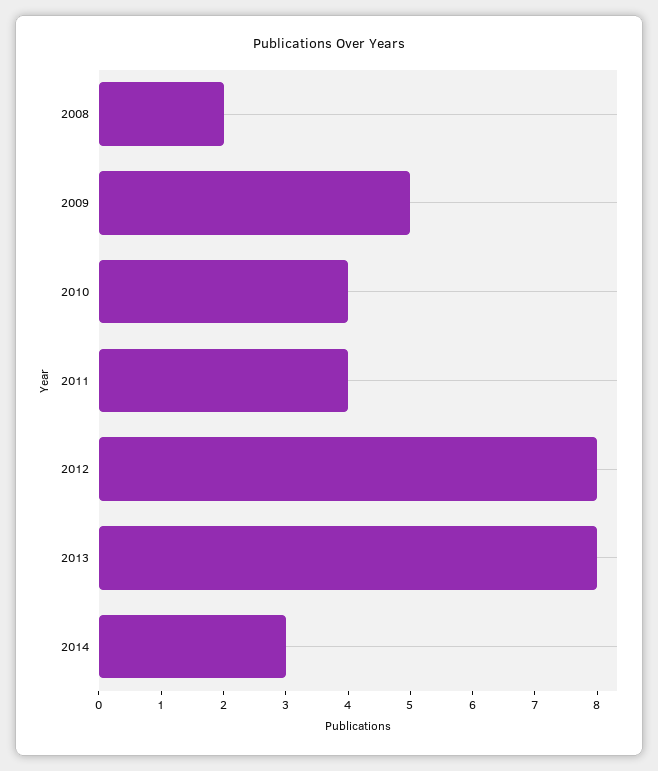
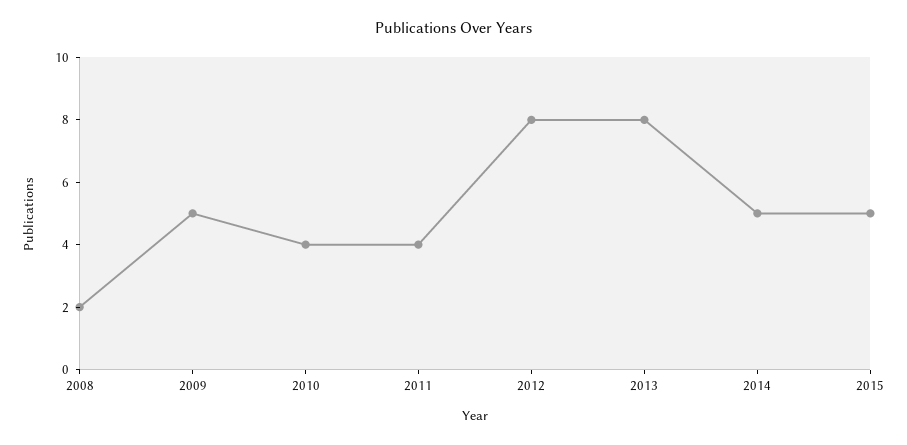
2014: 3 -> 5
2015: none -> 5

